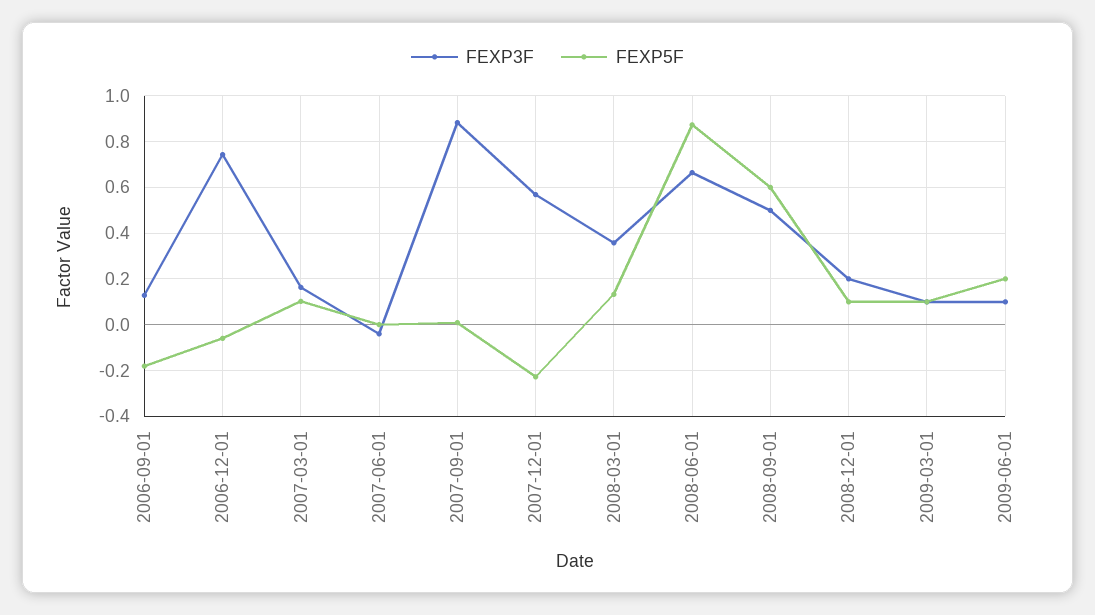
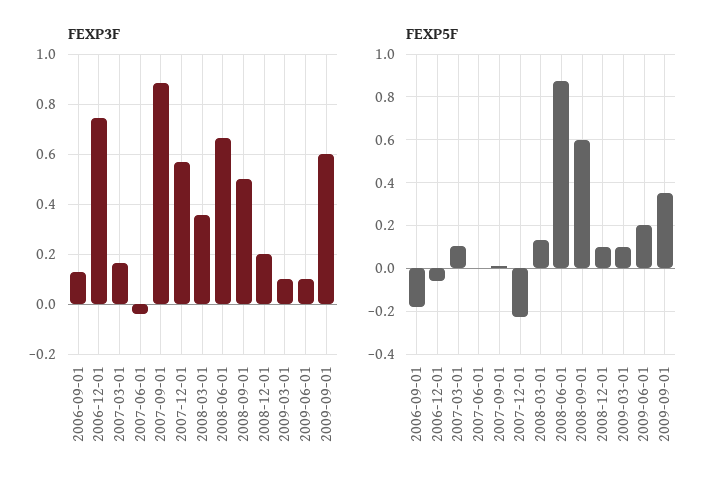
FEXP3F, 2009-09-01: none -> 0.6
FEXP5F, 2009-09-01: none -> 0.35

